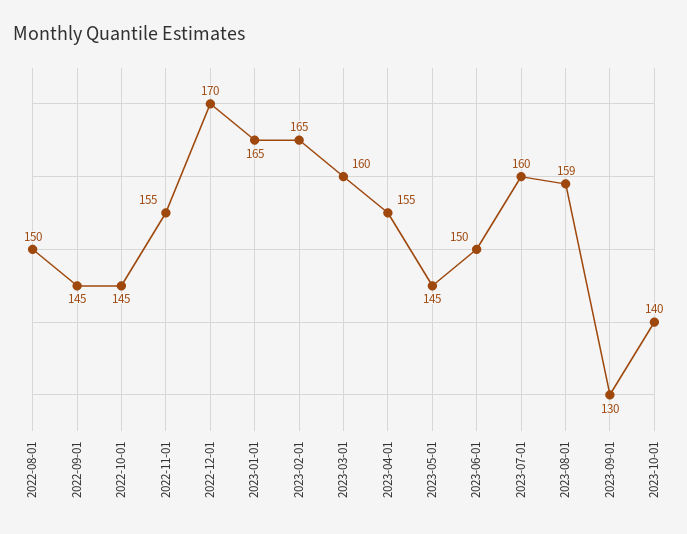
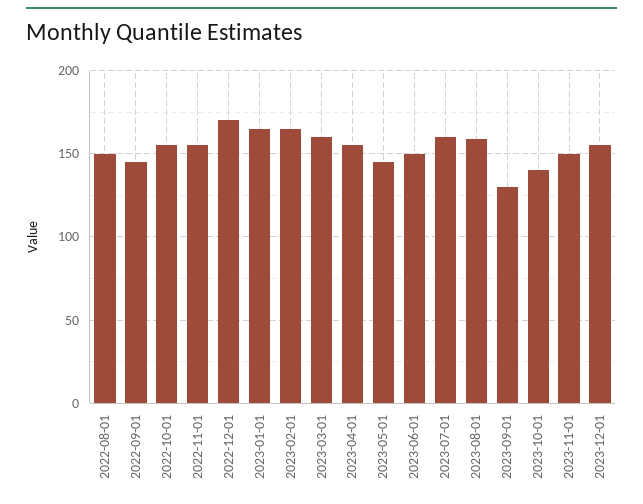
2022-10-01: 145 -> 155
2023-11-01: none -> 150
2023-12-01: none -> 155

